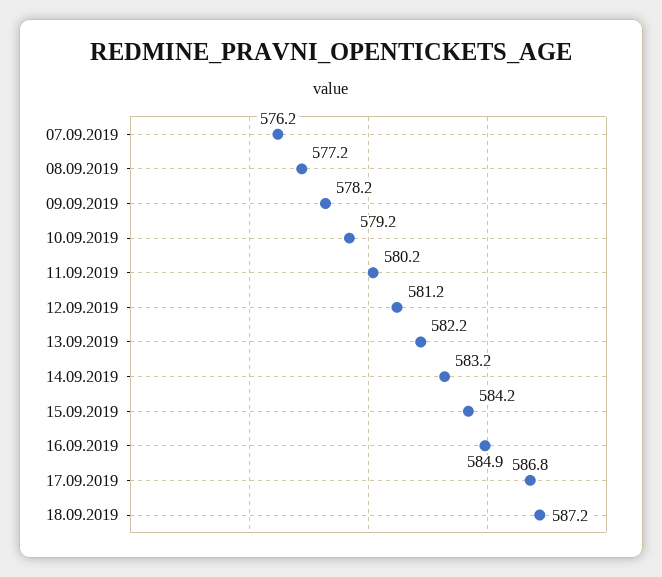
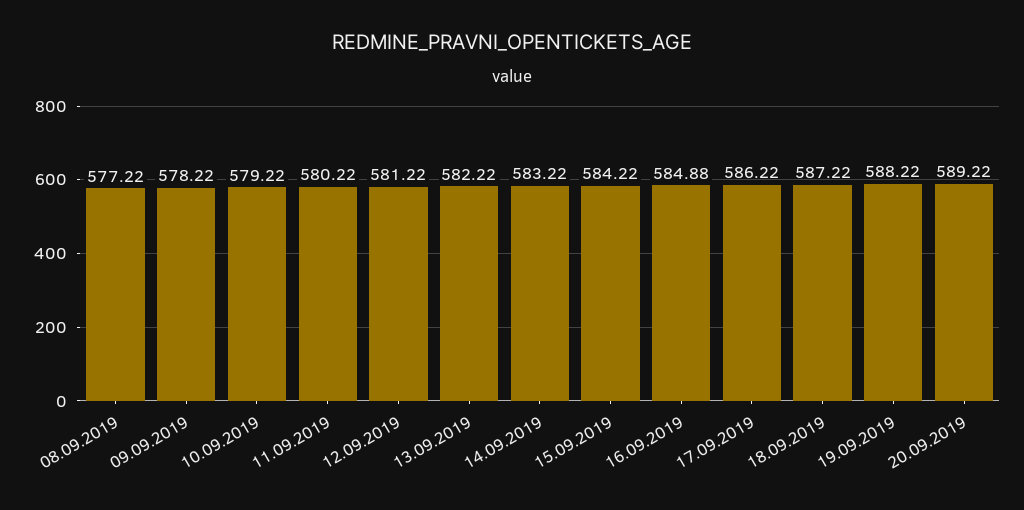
07.09.2019: 576.2 -> none
17.09.2019: 586.8 -> 586.22
19.09.2019: none -> 588.22
20.09.2019: none -> 589.22

